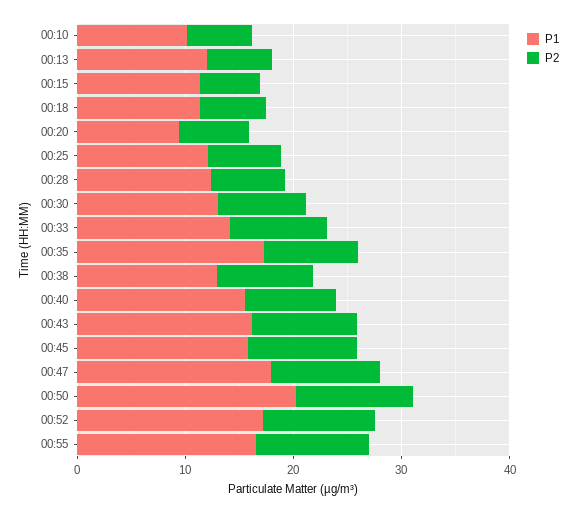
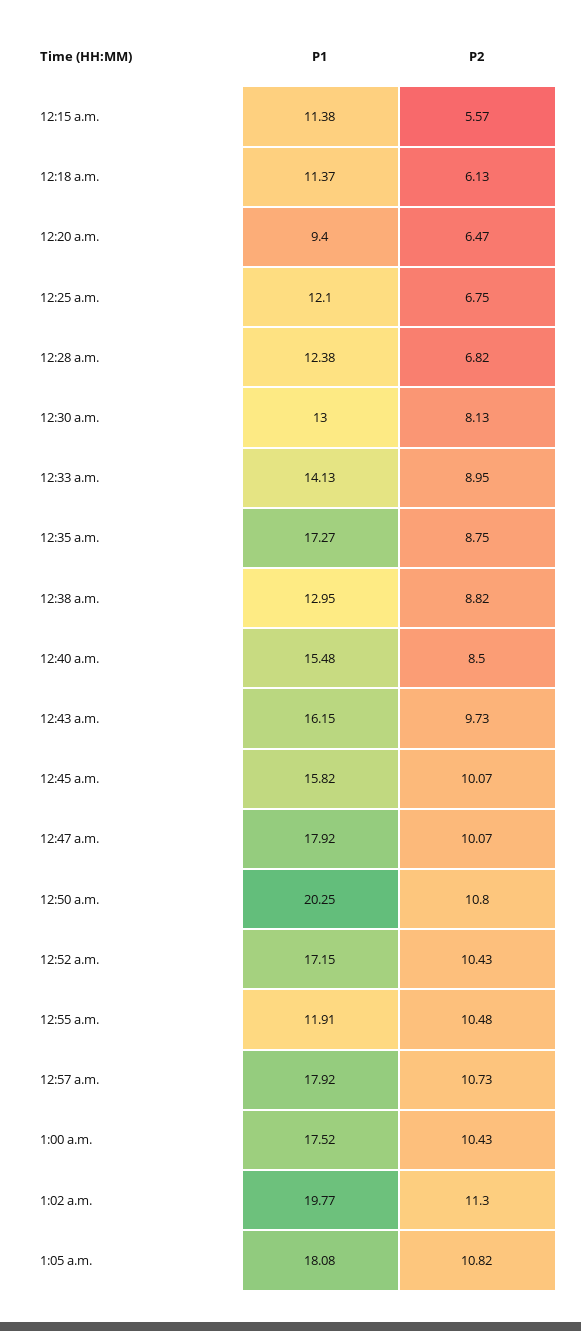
P1, 00:10: 10 -> none
P2, 00:10: 6 -> none
P1, 00:13: 12 -> none
P2, 00:13: 6 -> none
P1, 00:55: 16 -> 11.91
P1, 12:57 a.m.: none -> 17.92
P2, 12:57 a.m.: none -> 10.73
P1, 1:00 a.m.: none -> 17.52
P2, 1:00 a.m.: none -> 10.43
P1, 1:02 a.m.: none -> 19.77
P2, 1:02 a.m.: none -> 11.3
P1, 1:05 a.m.: none -> 18.08
P2, 1:05 a.m.: none -> 10.82

